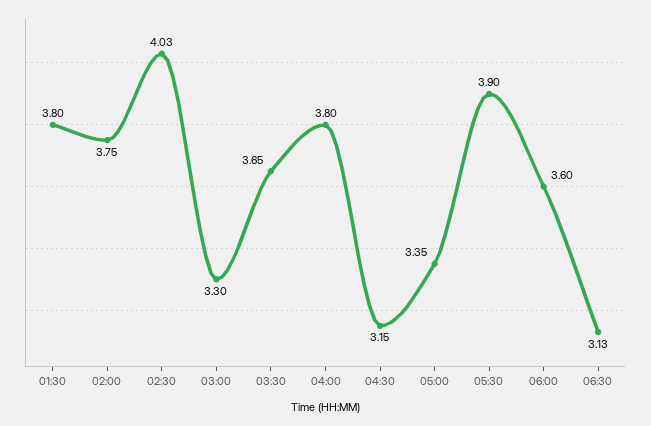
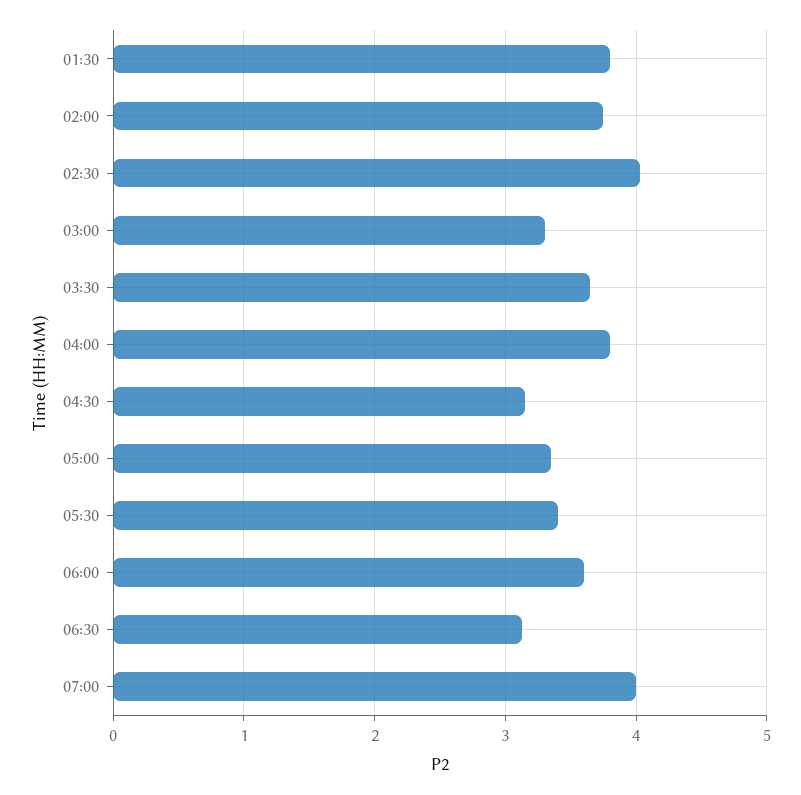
05:30: 3.9 -> 3.4
07:00: none -> 4

